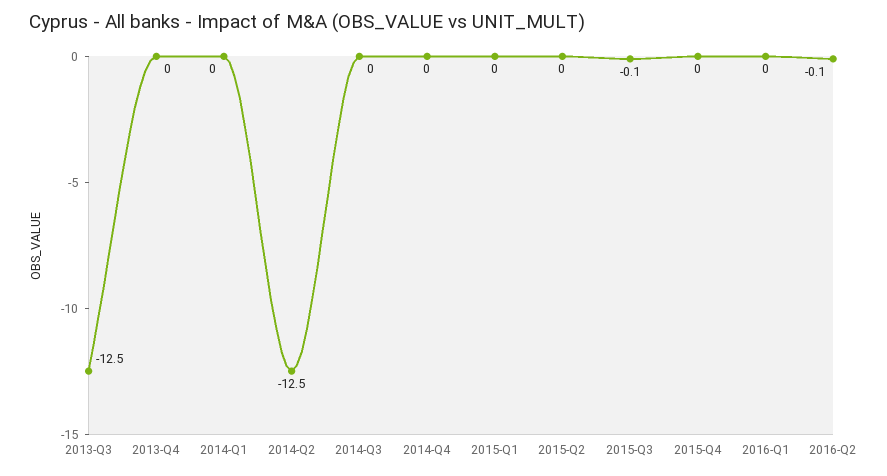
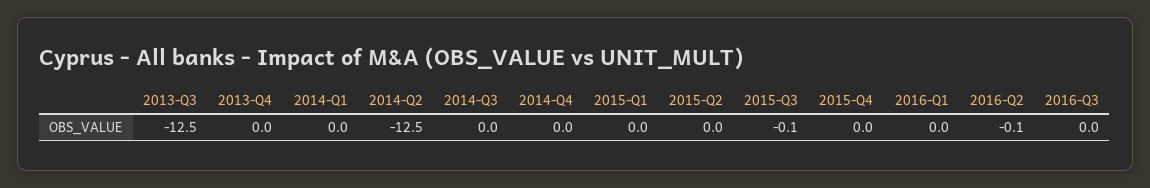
2016-Q3: none -> 0

